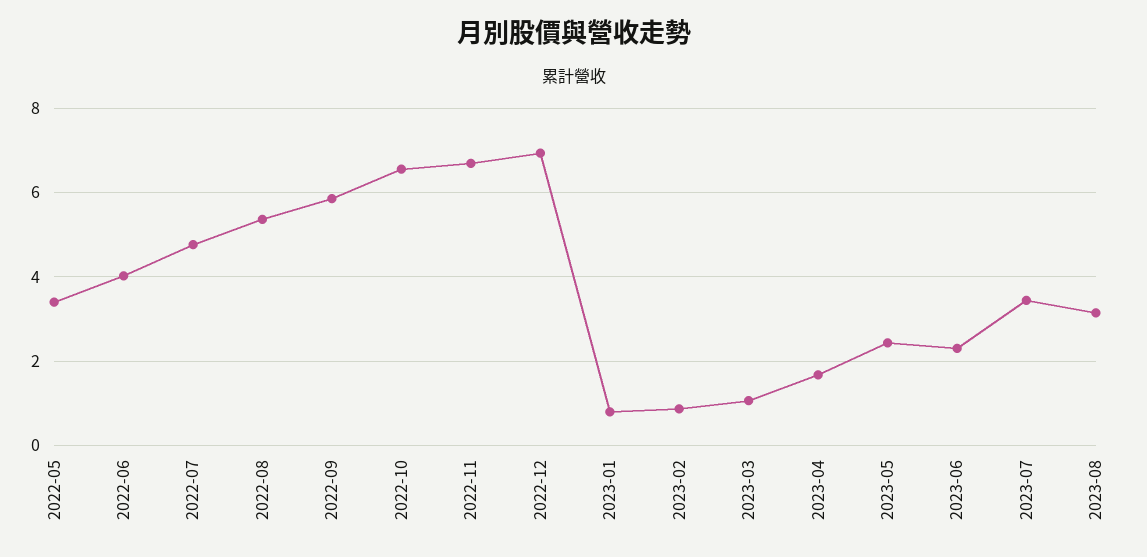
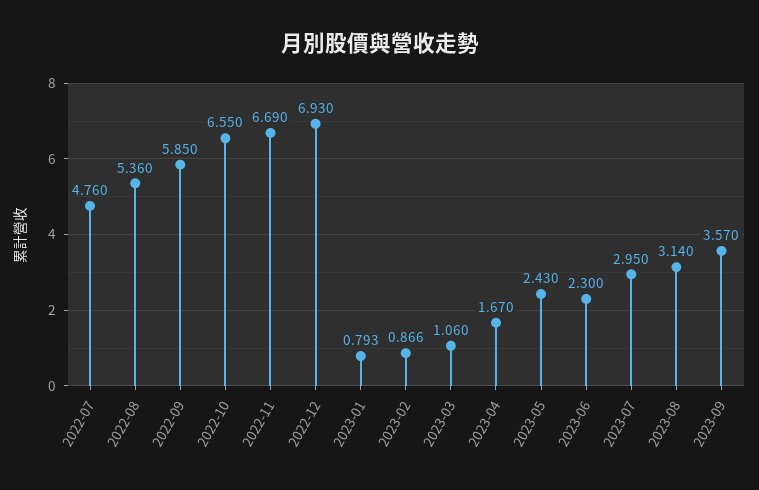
2022-05: 3.4 -> none
2022-06: 4 -> none
2023-07: 3.4 -> 2.95
2023-09: none -> 3.57

